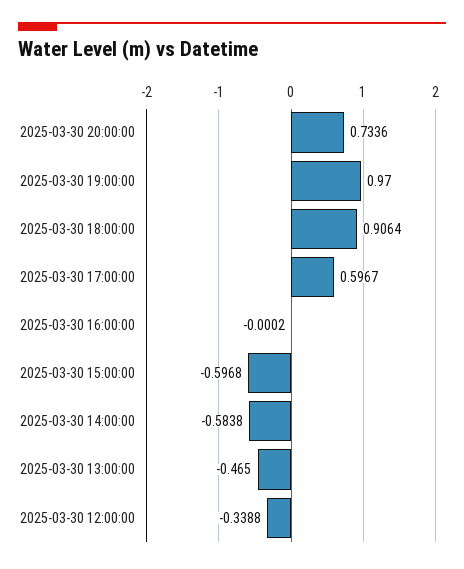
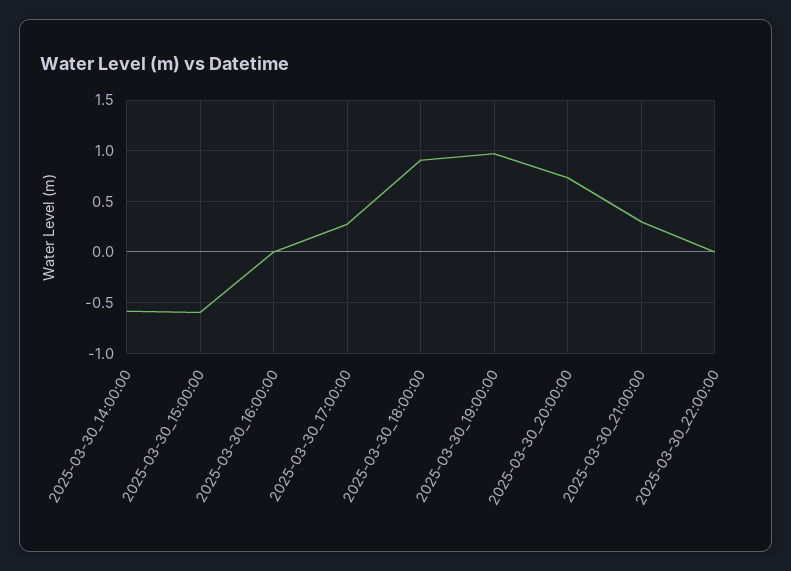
2025-03-30 17:00:00: 0.5967 -> 0.3
2025-03-30 13:00:00: -0.465 -> none
2025-03-30 12:00:00: -0.3388 -> none
2025-03-30_21:00:00: none -> 0.3
2025-03-30_22:00:00: none -> 0

